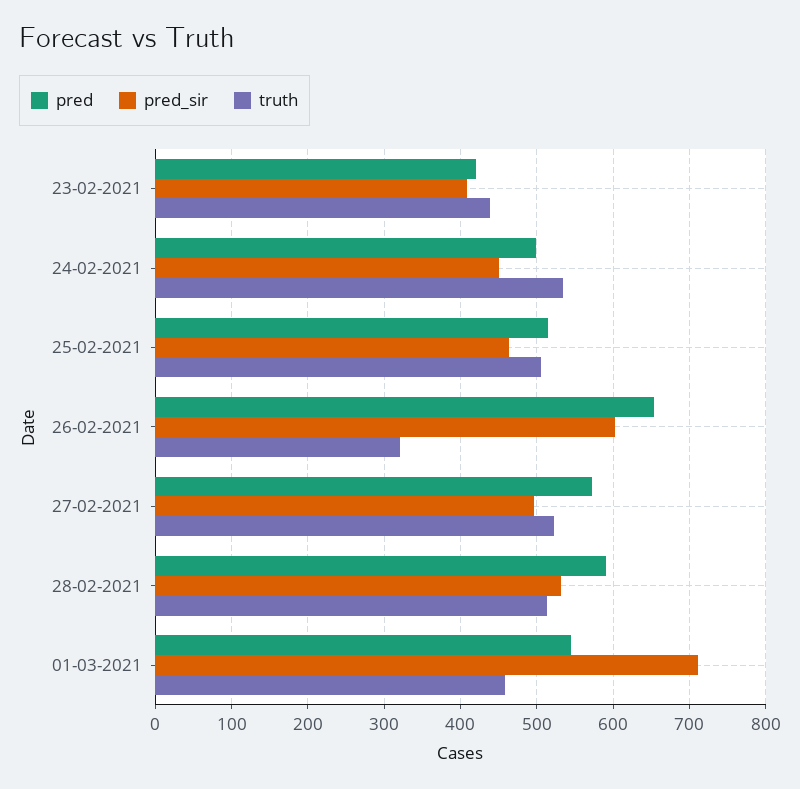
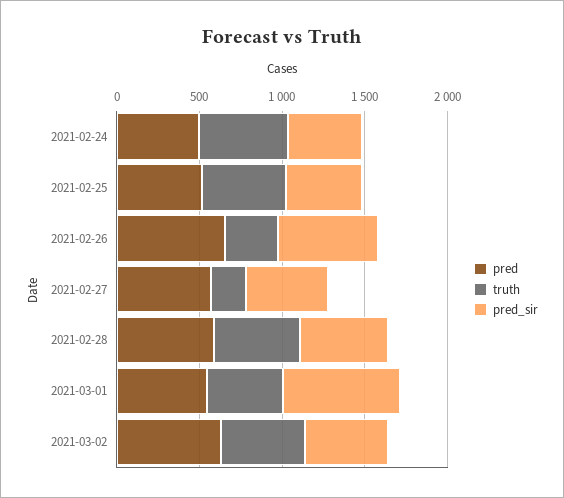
pred, 23-02-2021: 420 -> none
pred_sir, 23-02-2021: 410 -> none
truth, 23-02-2021: 440 -> none
truth, 27-02-2021: 520 -> 200
pred, 2021-03-02: none -> 600
truth, 2021-03-02: none -> 500
pred_sir, 2021-03-02: none -> 500

